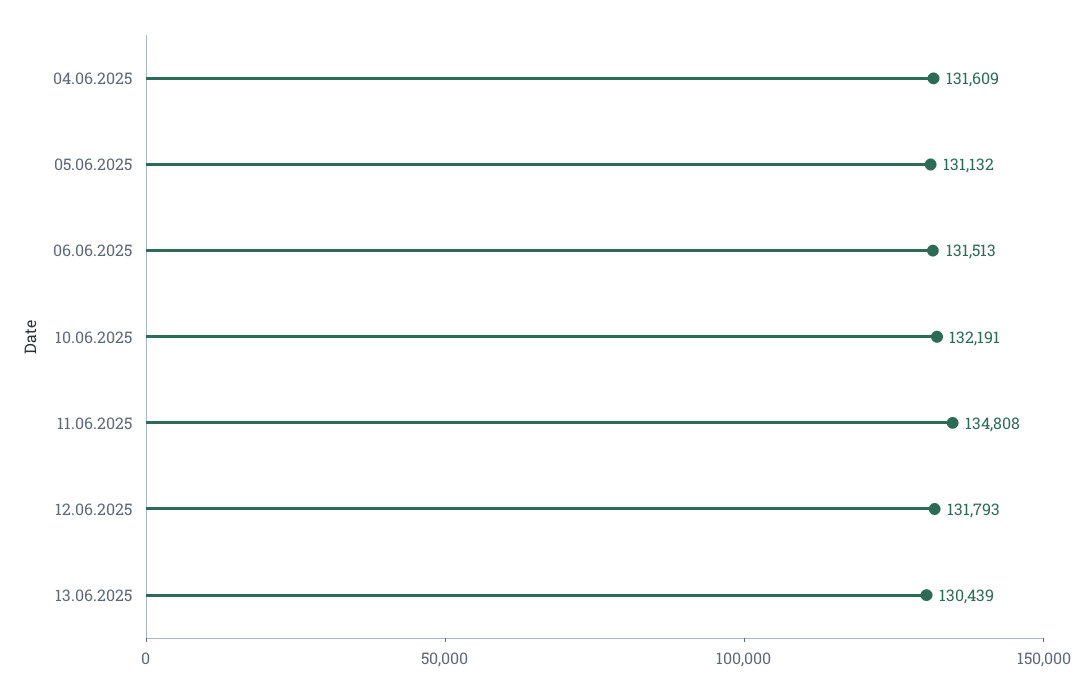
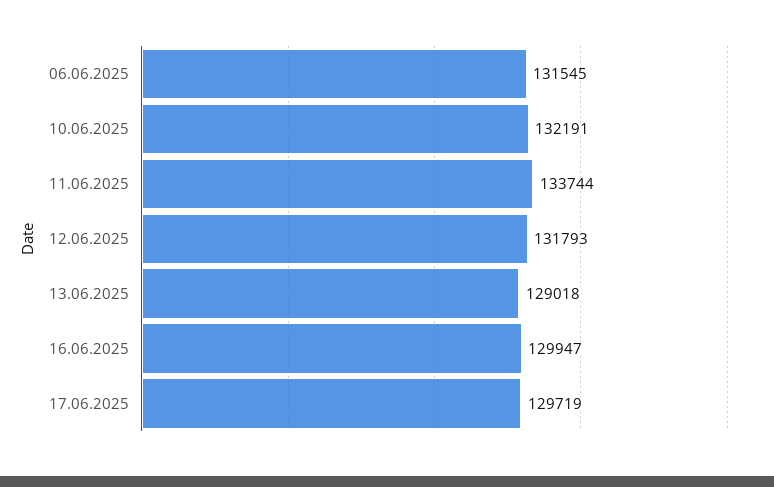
04.06.2025: 131609 -> none
05.06.2025: 131132 -> none
06.06.2025: 131513 -> 131545
11.06.2025: 134808 -> 133744
13.06.2025: 130439 -> 129018
16.06.2025: none -> 129947
17.06.2025: none -> 129719

